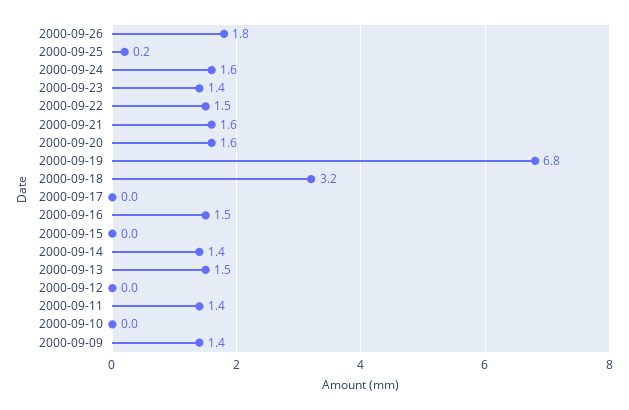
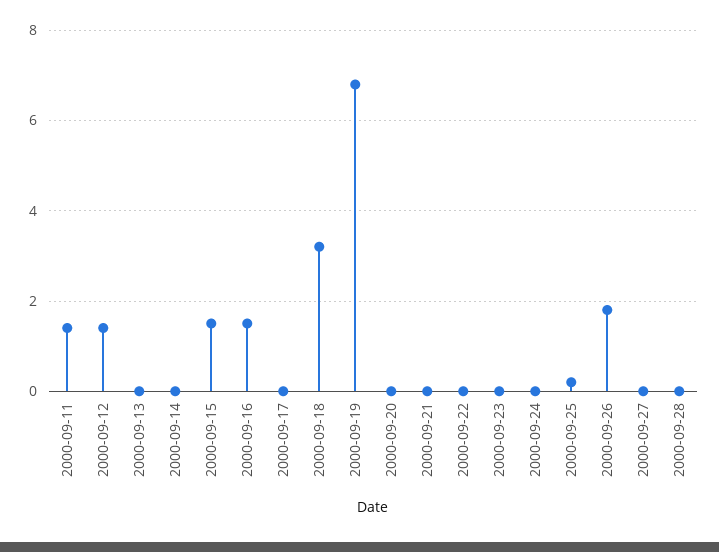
2000-09-24: 1.6 -> 0
2000-09-23: 1.4 -> 0
2000-09-22: 1.5 -> 0
2000-09-21: 1.6 -> 0
2000-09-20: 1.6 -> 0
2000-09-15: 0 -> 1.5
2000-09-14: 1.4 -> 0
2000-09-13: 1.5 -> 0
2000-09-12: 0 -> 1.5
2000-09-10: 0 -> none
2000-09-09: 1.4 -> none
2000-09-27: none -> 0
2000-09-28: none -> 0

